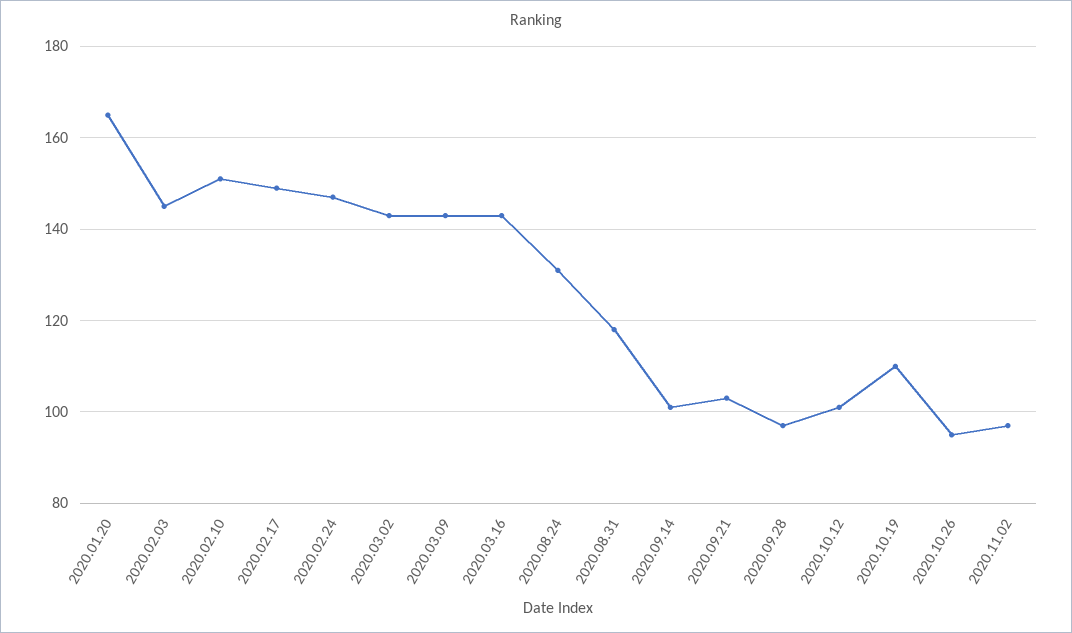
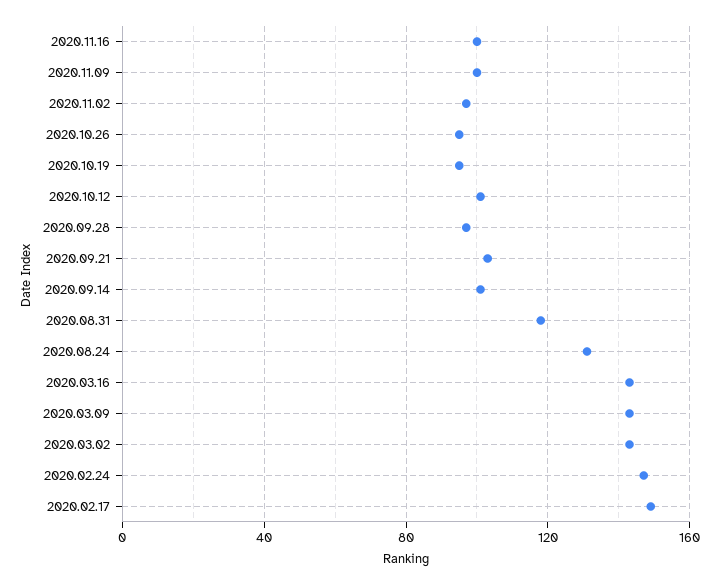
2020.01.20: 165 -> none
2020.02.03: 145 -> none
2020.02.10: 150 -> none
2020.10.19: 110 -> 95
2020.11.16: none -> 100
2020.11.09: none -> 100

